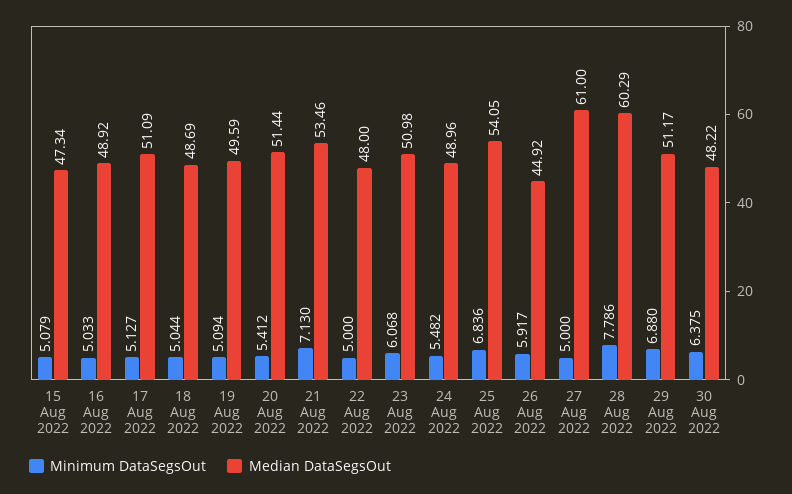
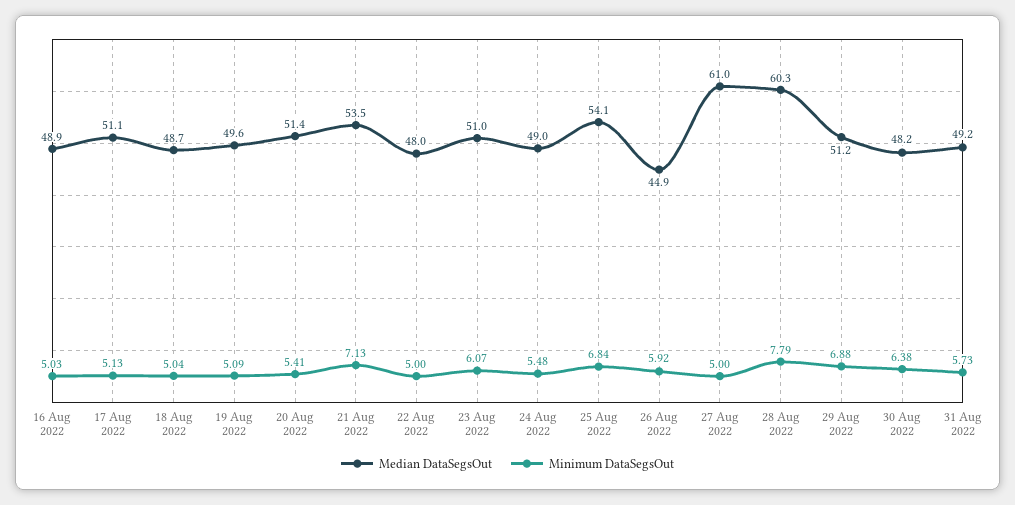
Minimum DataSegsOut, 15 Aug 2022: 5.079 -> none
Median DataSegsOut, 15 Aug 2022: 47.34 -> none
Median DataSegsOut, 31 Aug 2022: none -> 49.2
Minimum DataSegsOut, 31 Aug 2022: none -> 5.73

